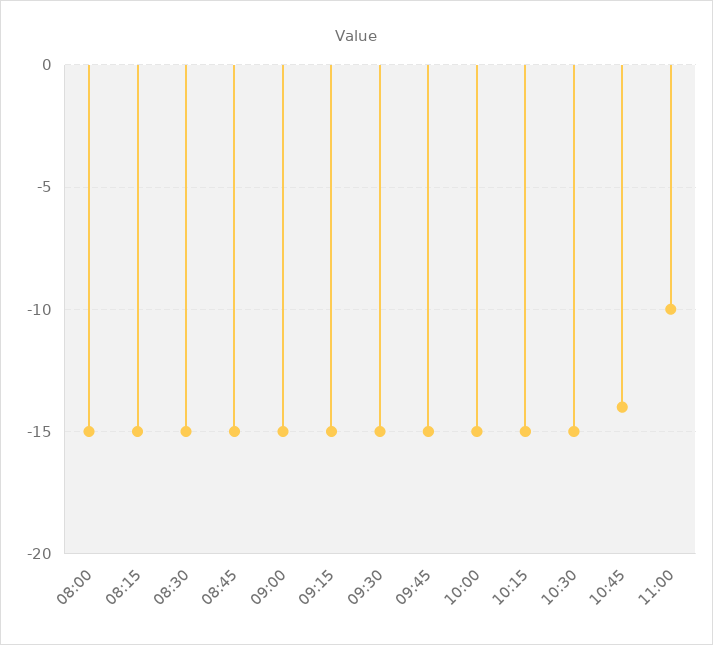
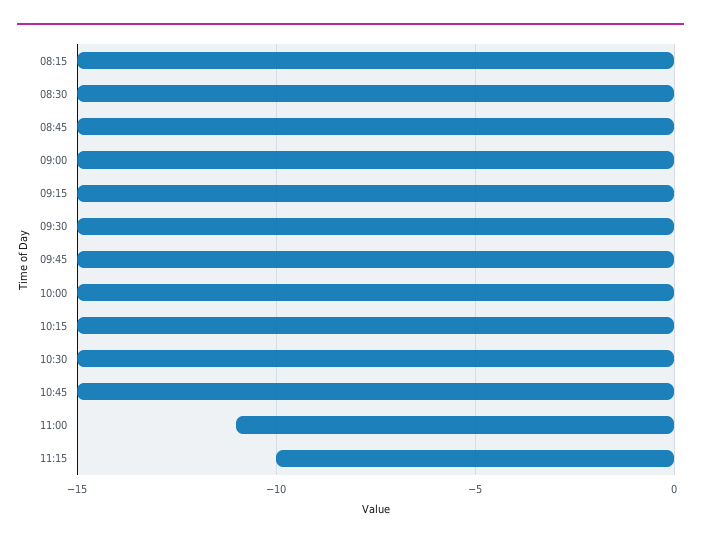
08:00: -15 -> none
10:45: -14 -> -15
11:00: -10 -> -11
11:15: none -> -10

